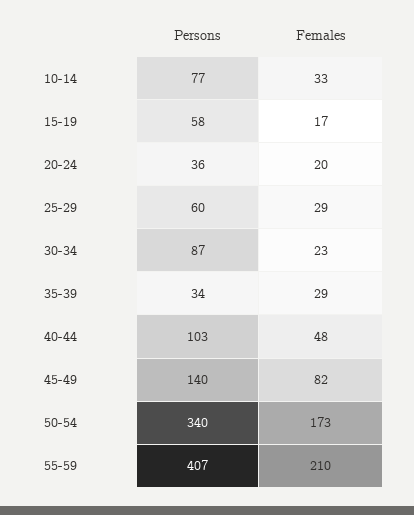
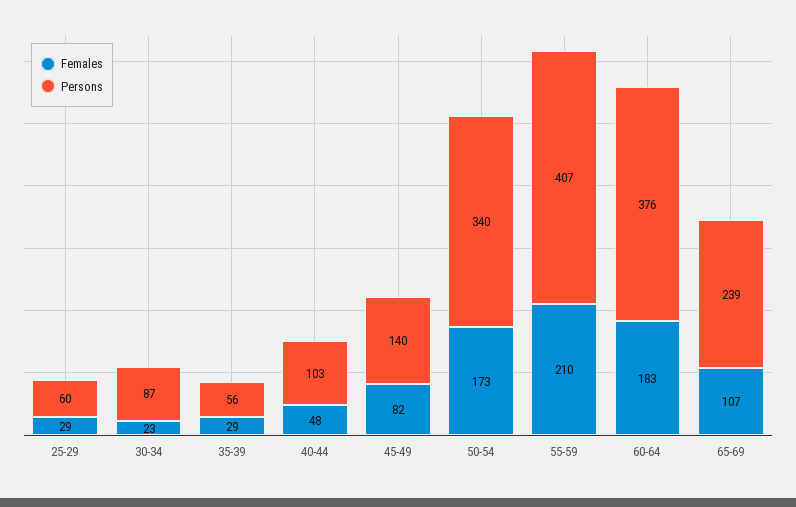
Persons, 10-14: 77 -> none
Females, 10-14: 33 -> none
Persons, 15-19: 58 -> none
Females, 15-19: 17 -> none
Persons, 20-24: 36 -> none
Females, 20-24: 20 -> none
Persons, 35-39: 34 -> 56
Females, 60-64: none -> 183
Persons, 60-64: none -> 376
Females, 65-69: none -> 107
Persons, 65-69: none -> 239

